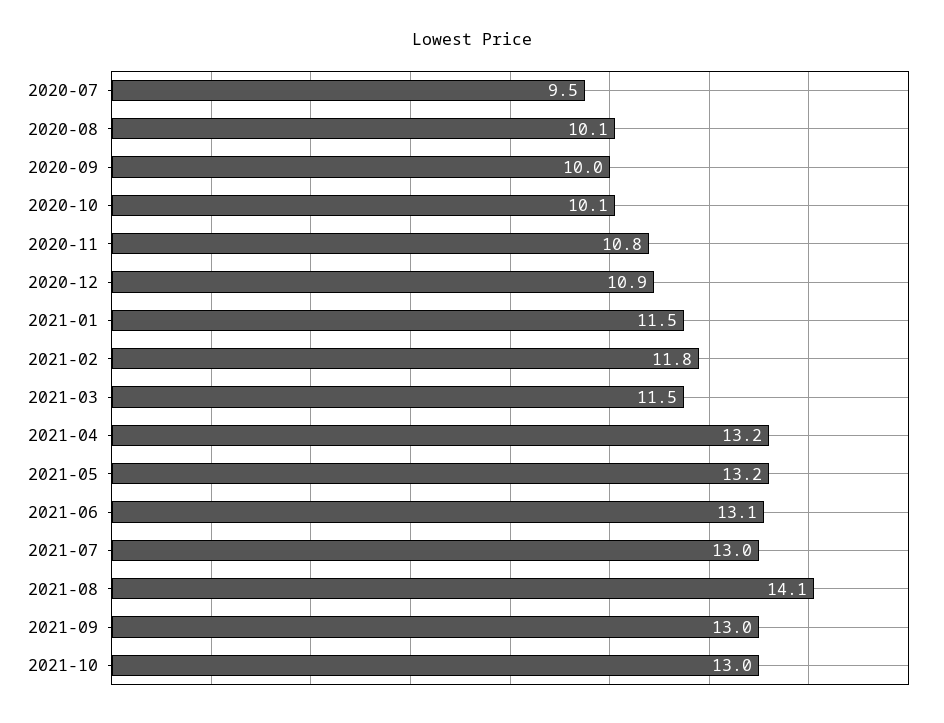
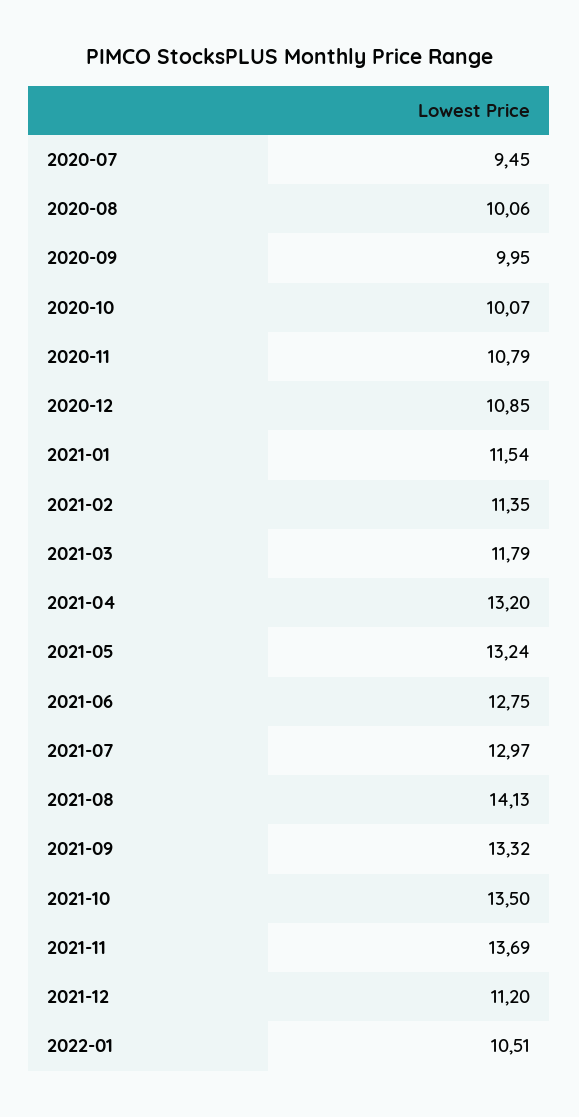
2021-02: 11.8 -> 11.35
2021-03: 11.5 -> 11.79
2021-06: 13.1 -> 12.75
2021-09: 13 -> 13.32
2021-10: 13 -> 13.5
2021-11: none -> 13.69
2021-12: none -> 11.2
2022-01: none -> 10.51

